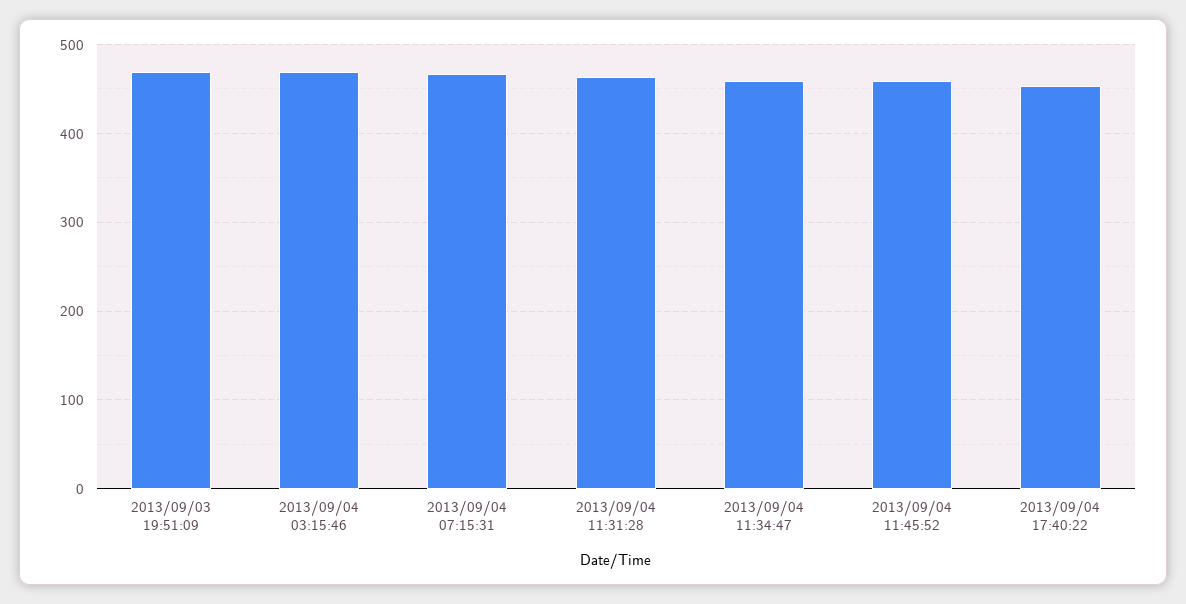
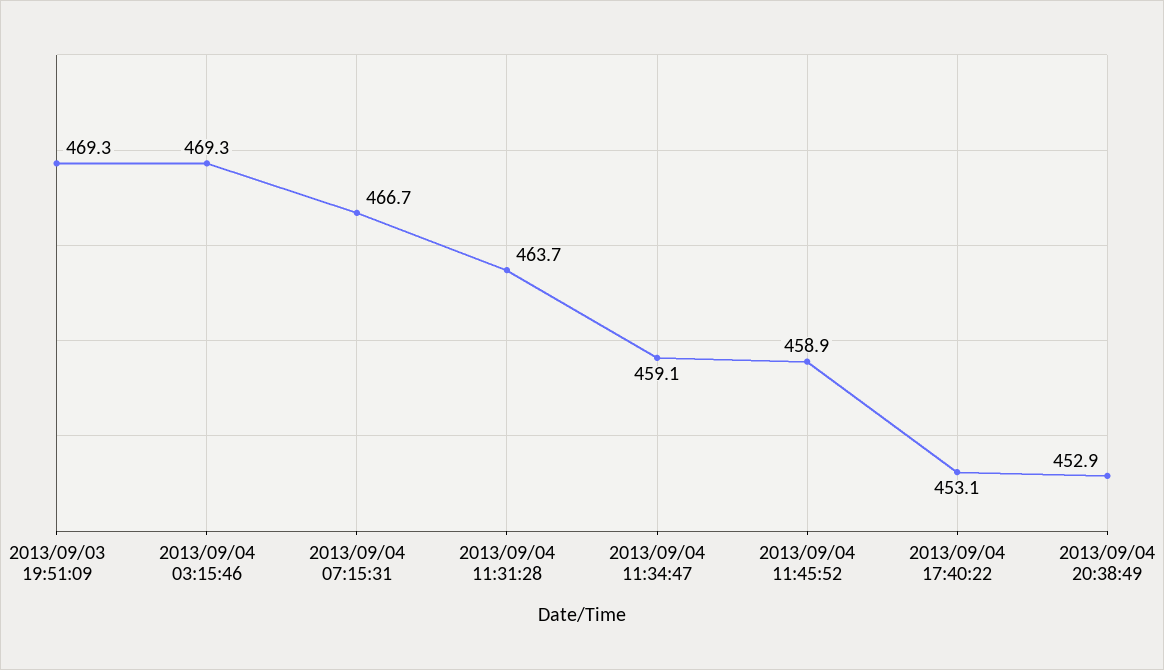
2013/09/04 20:38:49: none -> 452.9

